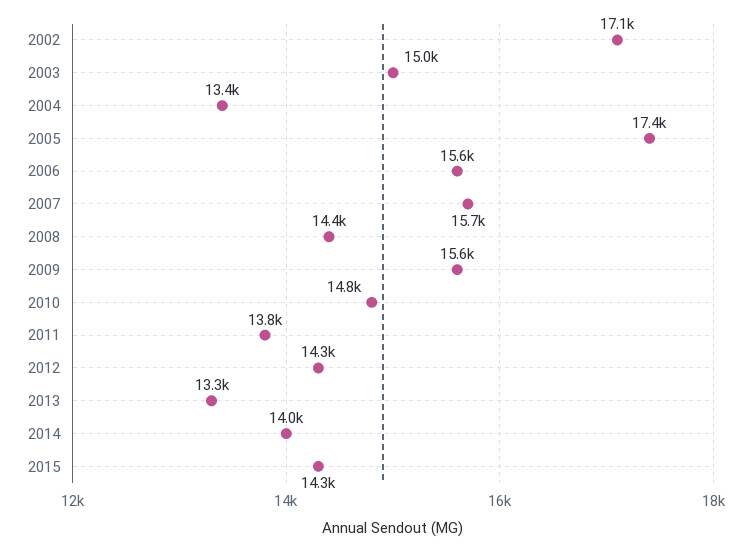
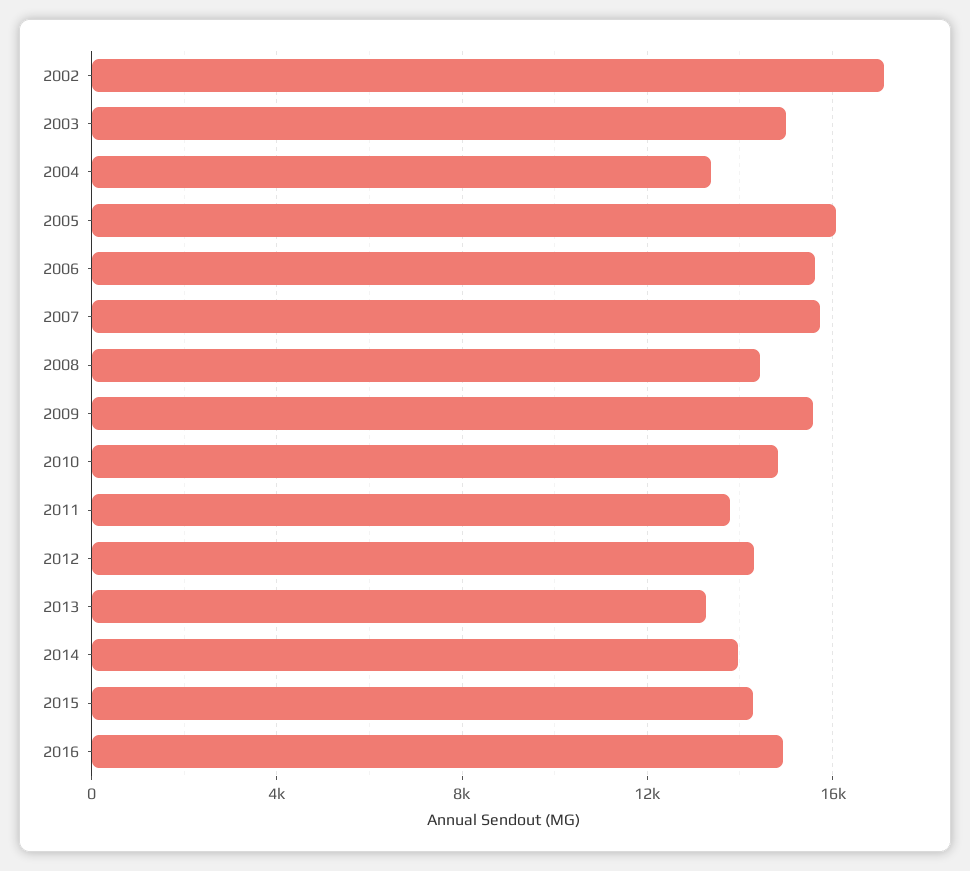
2005: 17400 -> 16000
2016: none -> 15000

